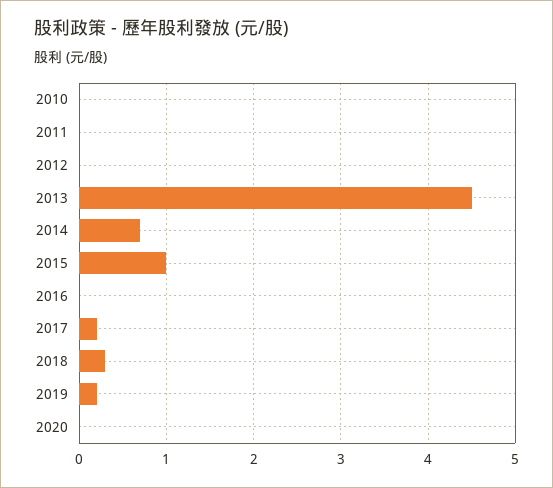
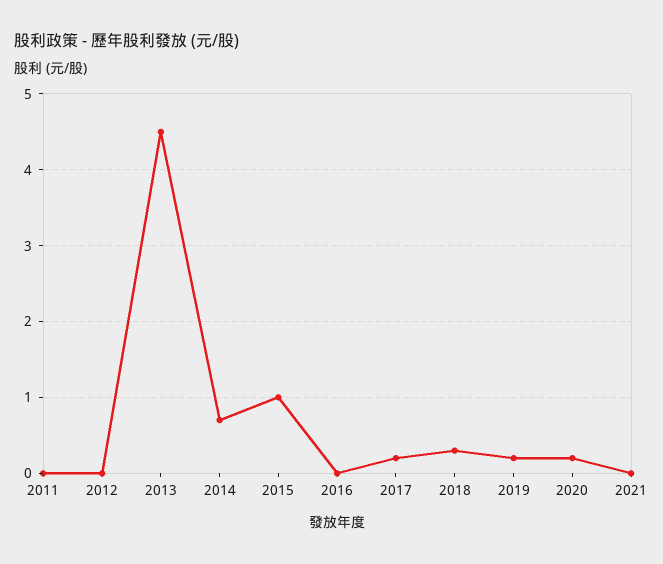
2010: 0 -> none
2020: 0 -> 0.2
2021: none -> 0

